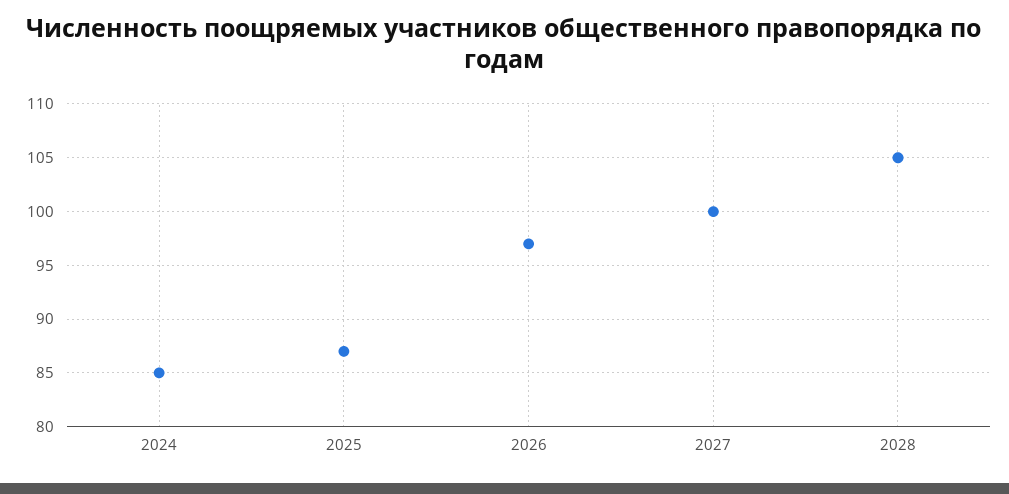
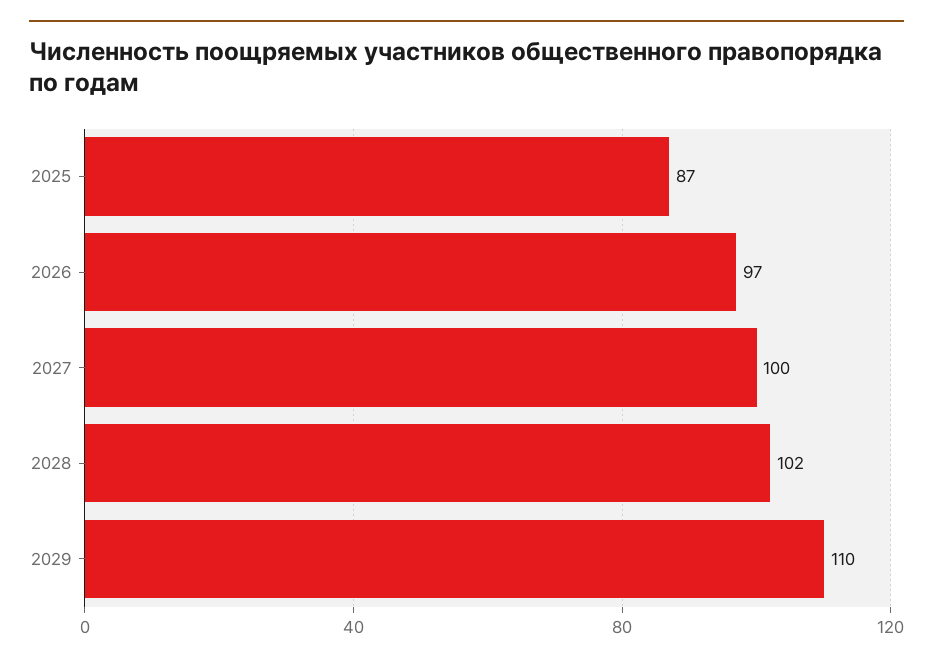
2024: 85 -> none
2028: 105 -> 102
2029: none -> 110

